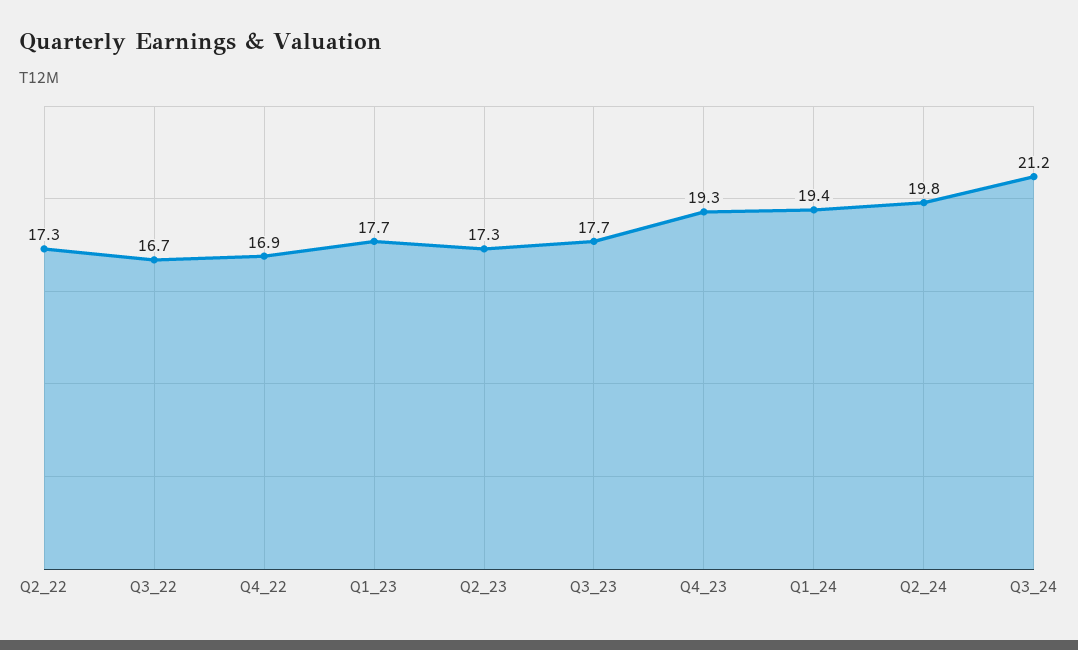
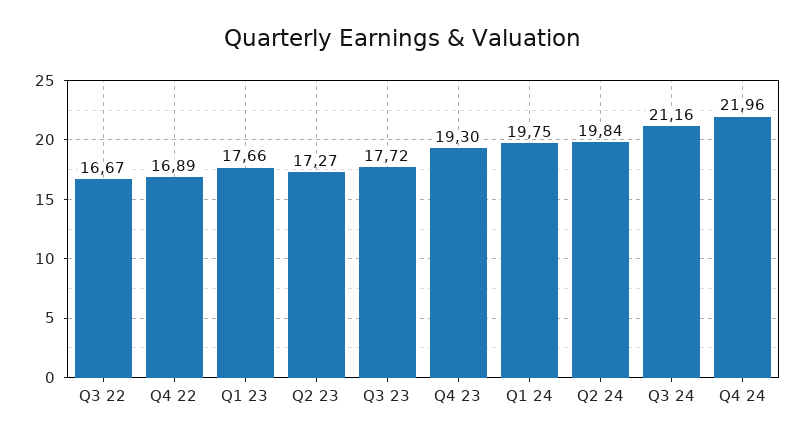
Q2_22: 17.3 -> none
Q1_24: 19.4 -> 19.75
Q4 24: none -> 21.96

